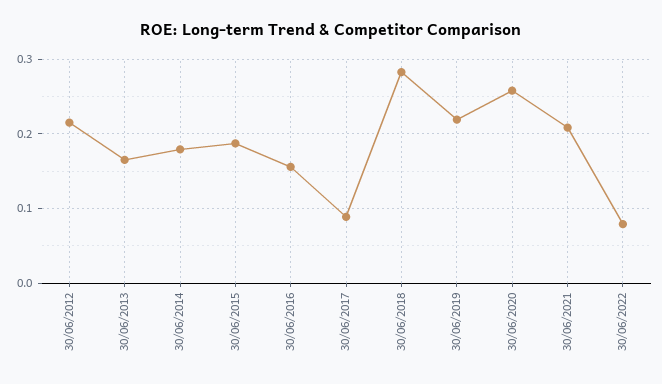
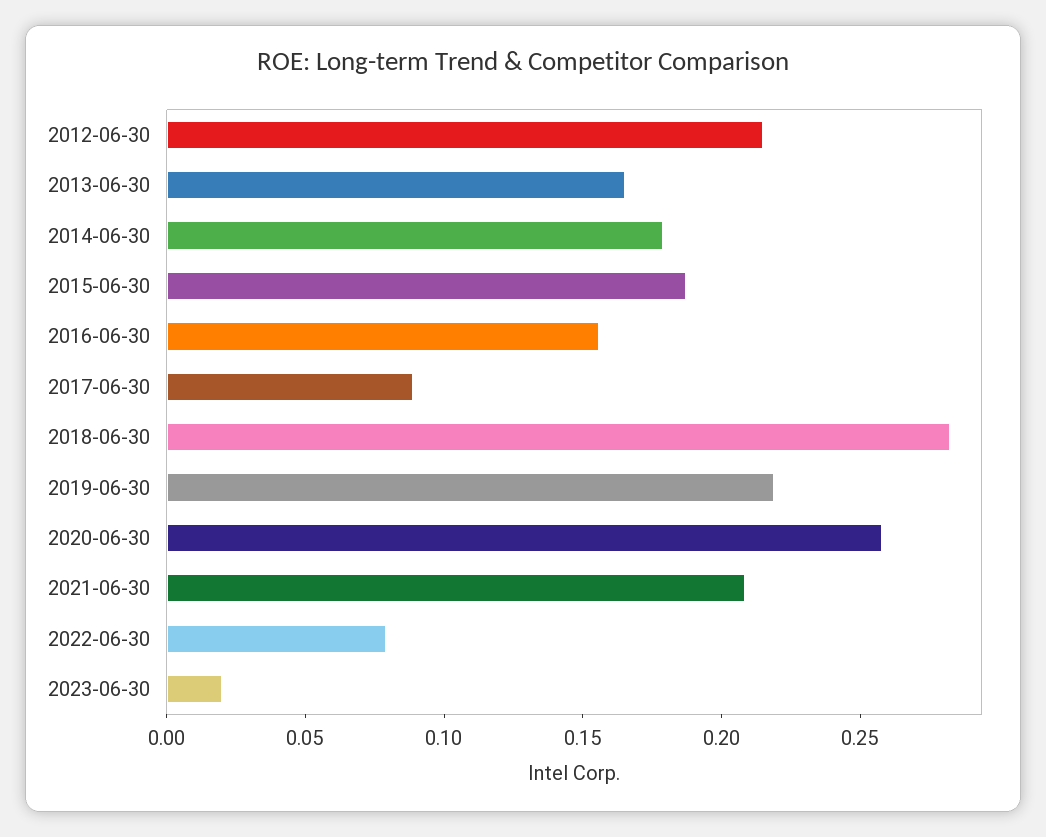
2023-06-30: none -> 0.02

